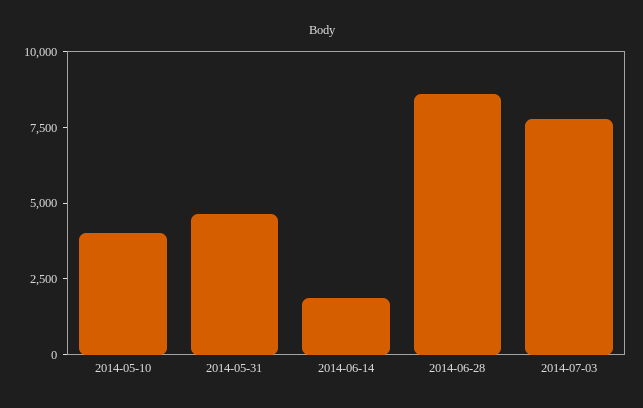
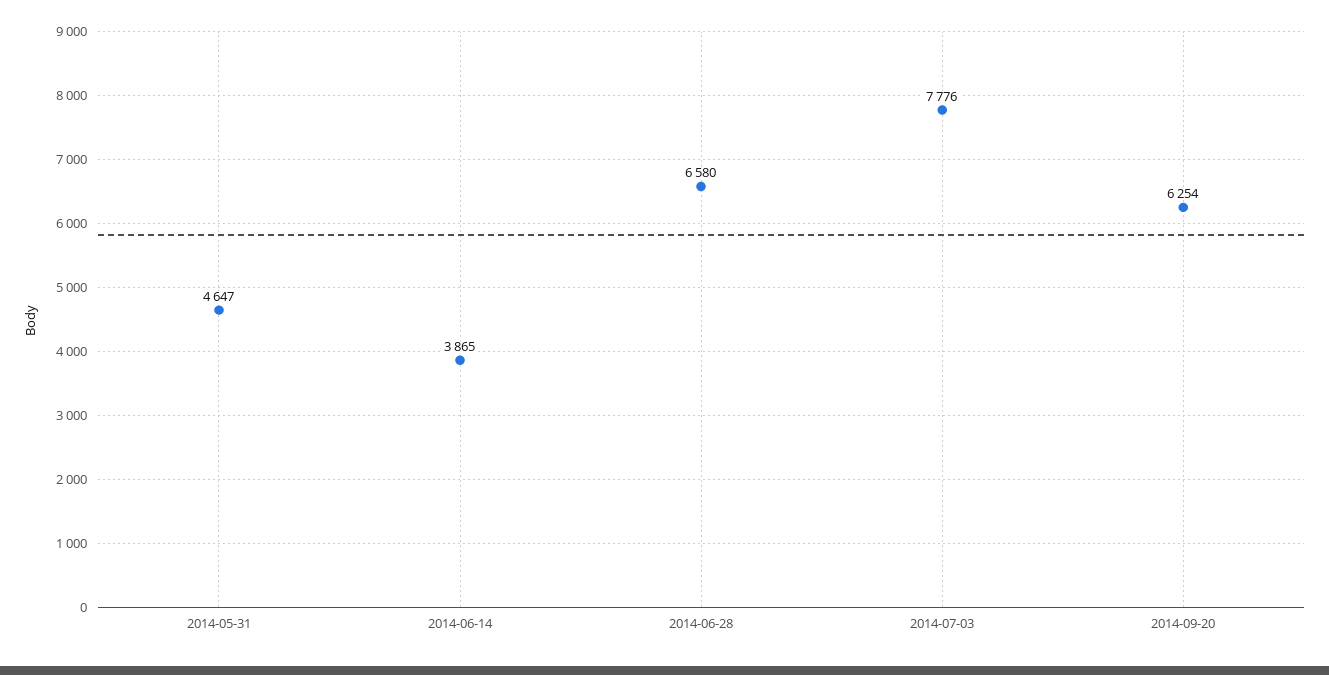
2014-05-10: 4000 -> none
2014-06-14: 2000 -> 3865
2014-06-28: 8500 -> 6580
2014-09-20: none -> 6254

